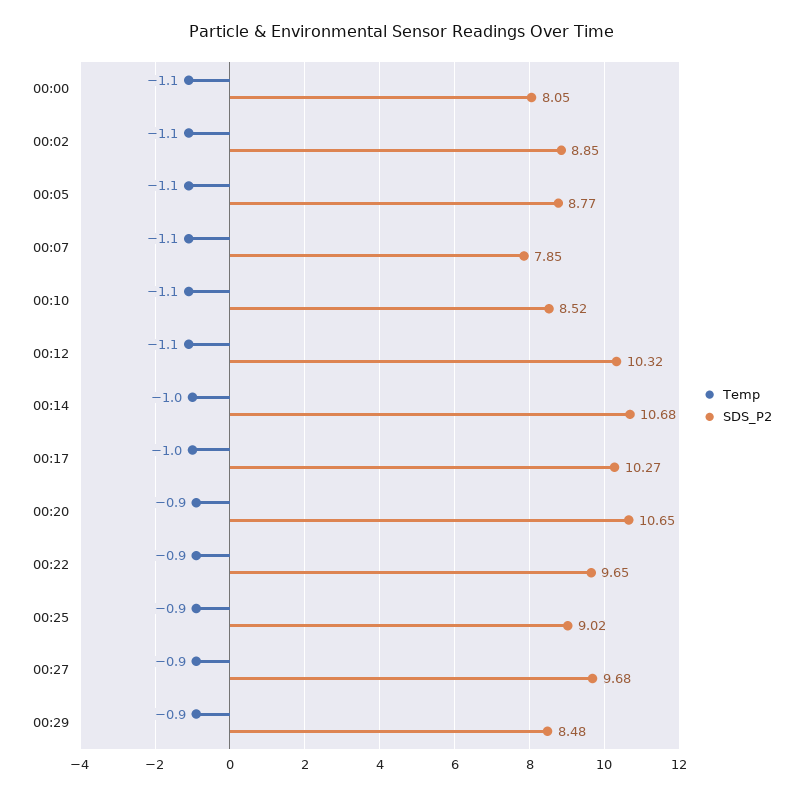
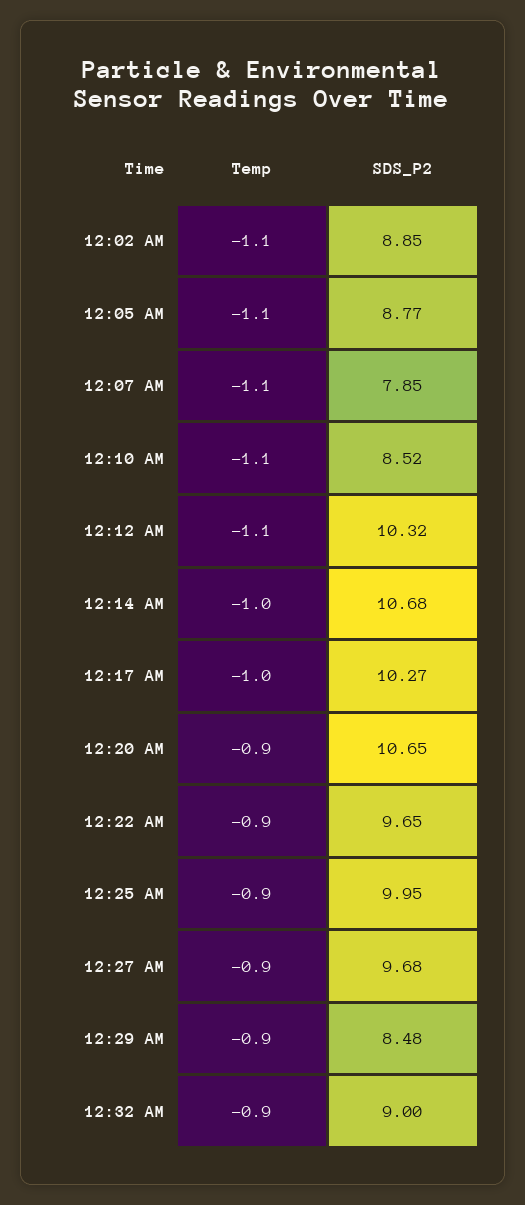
Temp, 00:00: -1.1 -> none
SDS_P2, 00:00: 8.05 -> none
SDS_P2, 00:25: 9.02 -> 9.95
Temp, 12:32 AM: none -> -0.9
SDS_P2, 12:32 AM: none -> 9

